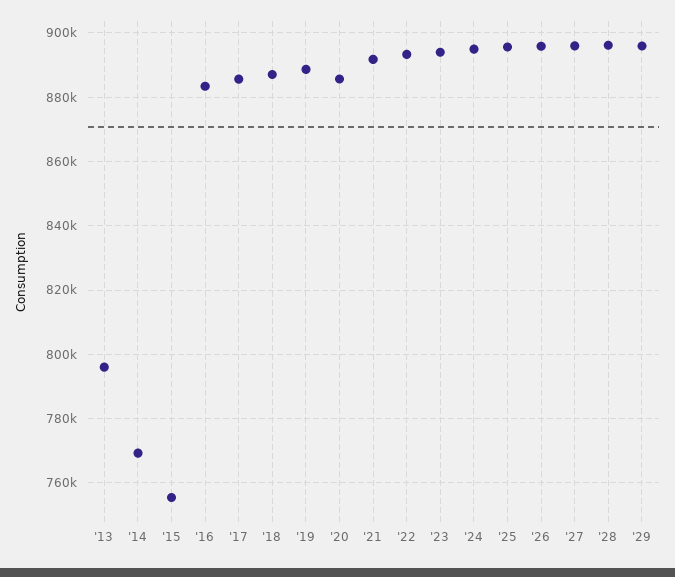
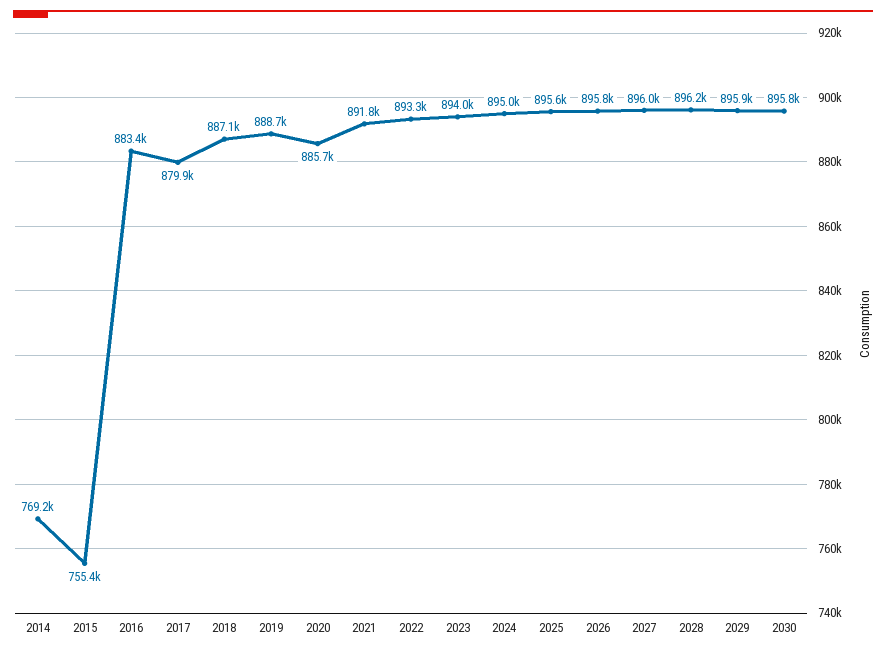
'13: 796000 -> none
'17: 886000 -> 879900
2030: none -> 895800

